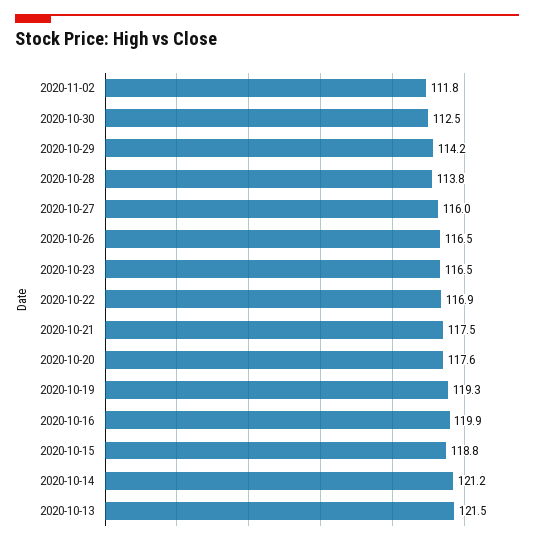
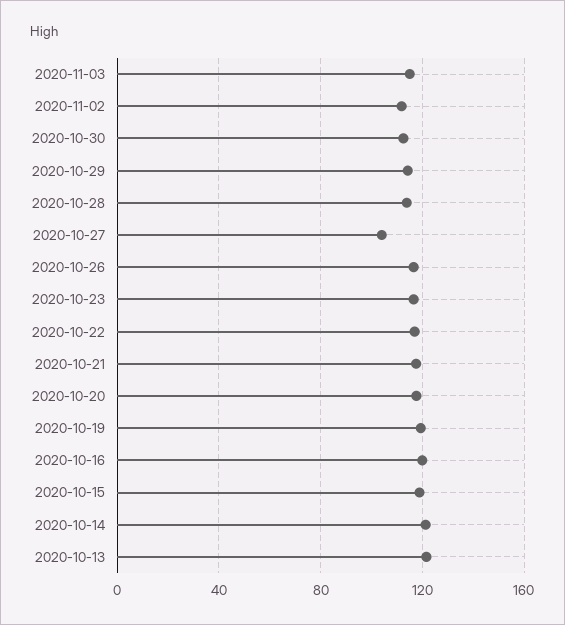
2020-10-27: 116 -> 105
2020-11-03: none -> 115

